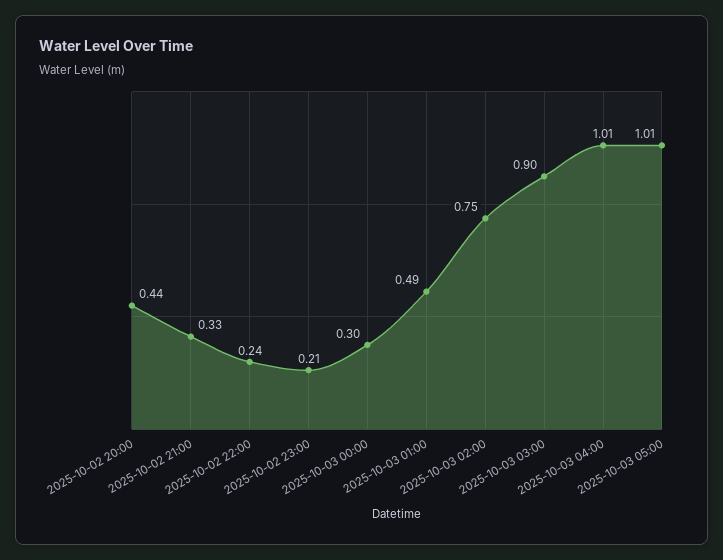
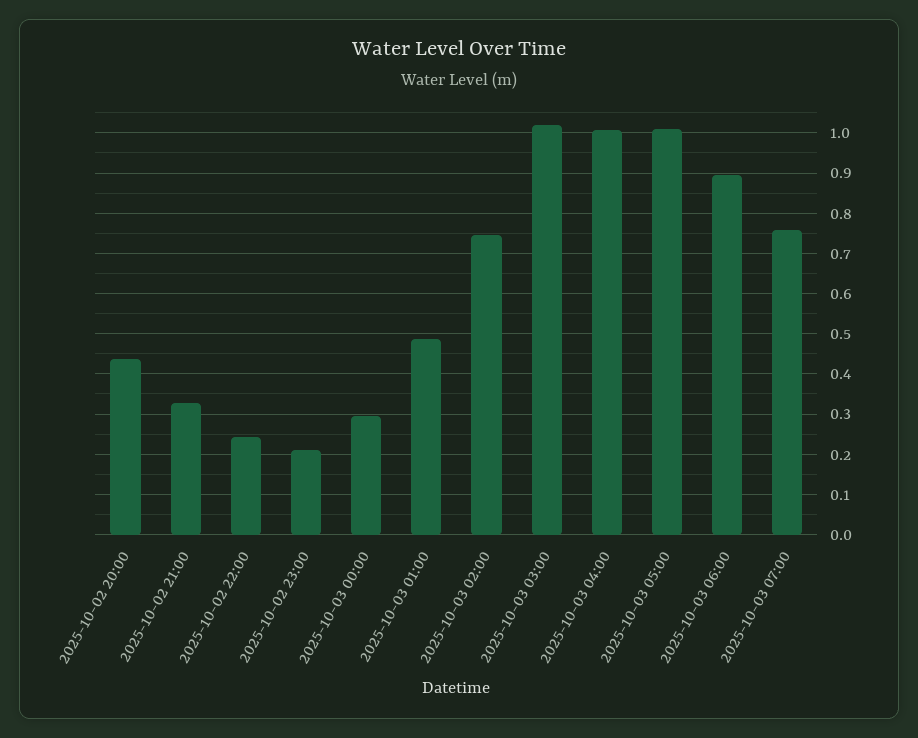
2025-10-03 03:00: 0.9 -> 1.02
2025-10-03 06:00: none -> 0.9
2025-10-03 07:00: none -> 0.76

